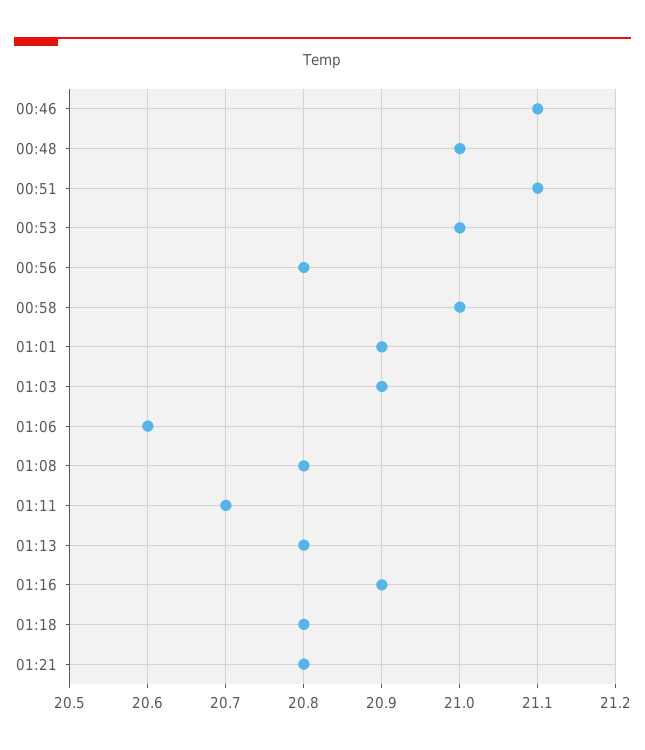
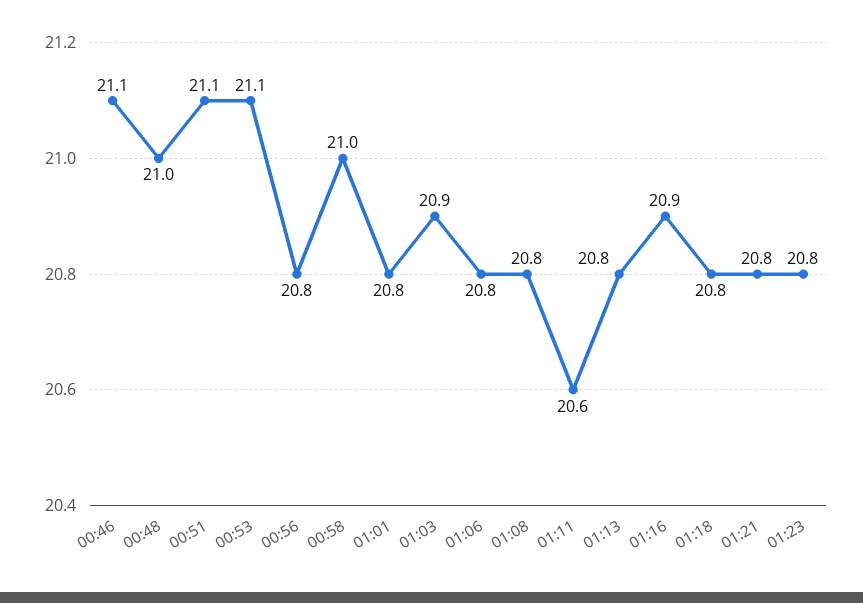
00:53: 21 -> 21.1
01:01: 20.9 -> 20.8
01:06: 20.6 -> 20.8
01:11: 20.7 -> 20.6
01:23: none -> 20.8

